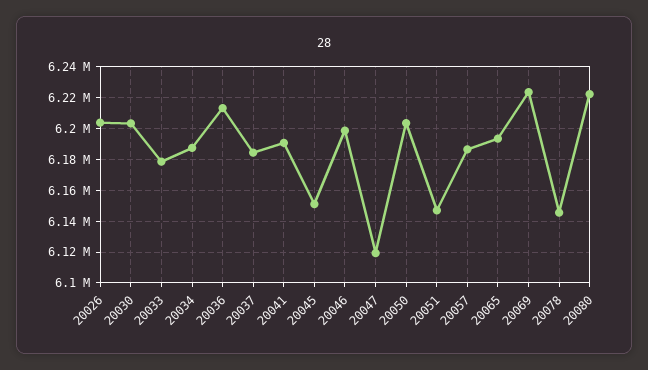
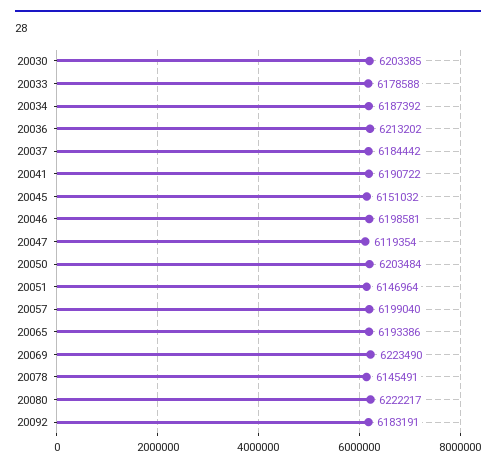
20026: 6205000 -> none
20057: 6185000 -> 6199040
20092: none -> 6183191

